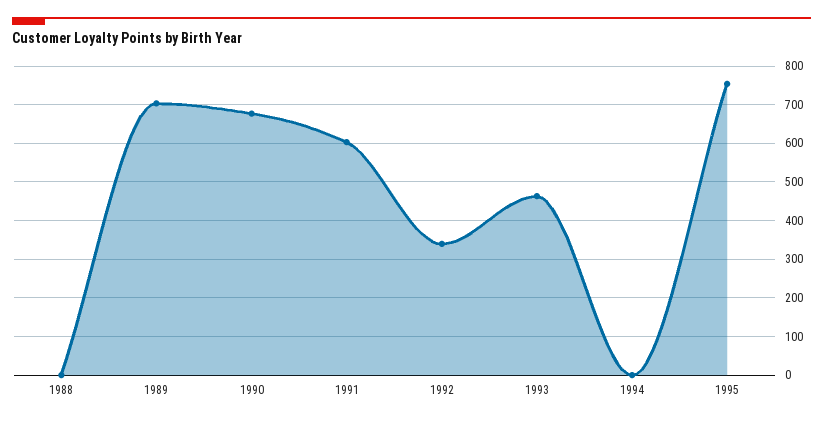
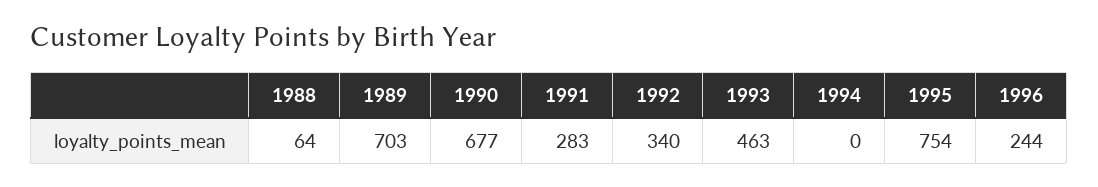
1988: 0 -> 64
1991: 600 -> 283
1996: none -> 244

